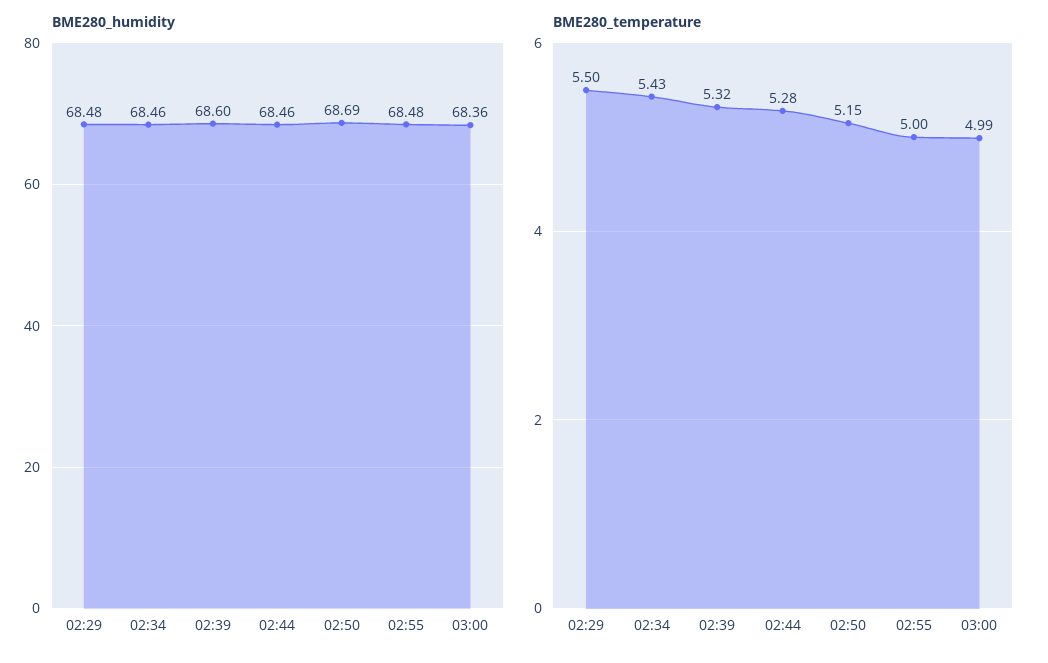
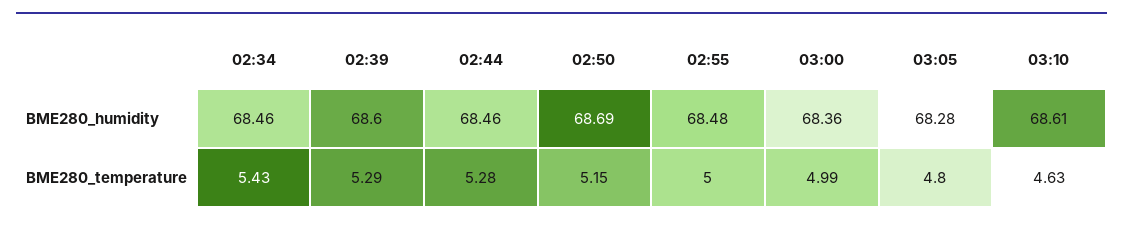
BME280_humidity, 02:29: 68.48 -> none
BME280_temperature, 02:29: 5.5 -> none
BME280_temperature, 02:39: 5.32 -> 5.29
BME280_humidity, 03:05: none -> 68.28
BME280_humidity, 03:10: none -> 68.61
BME280_temperature, 03:05: none -> 4.8
BME280_temperature, 03:10: none -> 4.63

